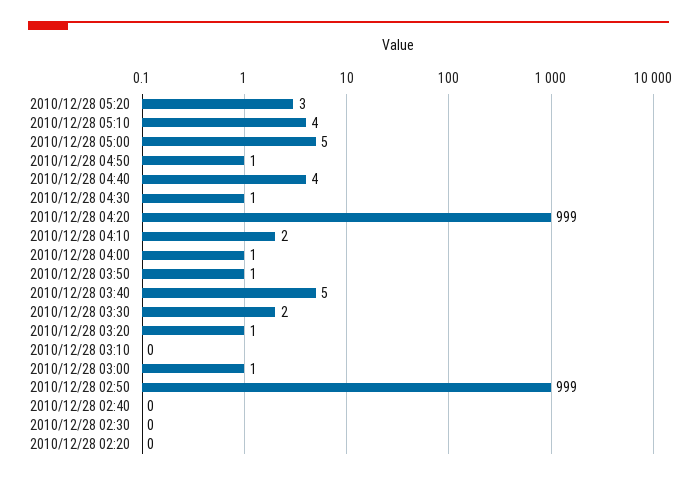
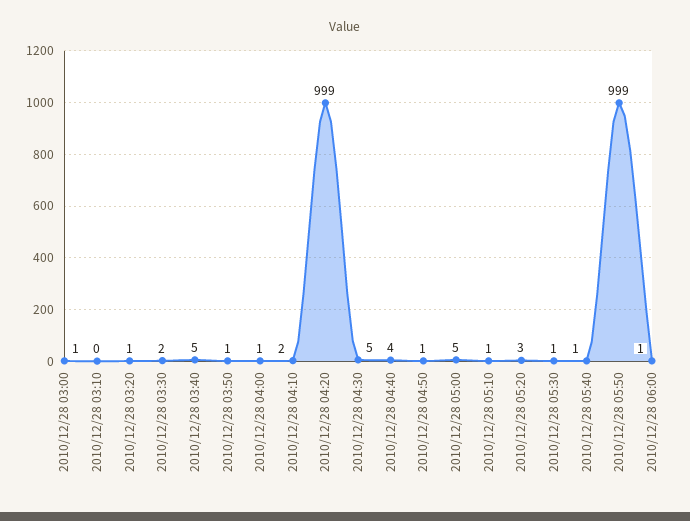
2010/12/28 05:10: 4 -> 1
2010/12/28 04:30: 1 -> 5
2010/12/28 02:50: 999 -> none
2010/12/28 02:40: 0 -> none
2010/12/28 02:30: 0 -> none
2010/12/28 02:20: 0 -> none
2010/12/28 05:30: none -> 1
2010/12/28 05:40: none -> 1
2010/12/28 05:50: none -> 999
2010/12/28 06:00: none -> 1

